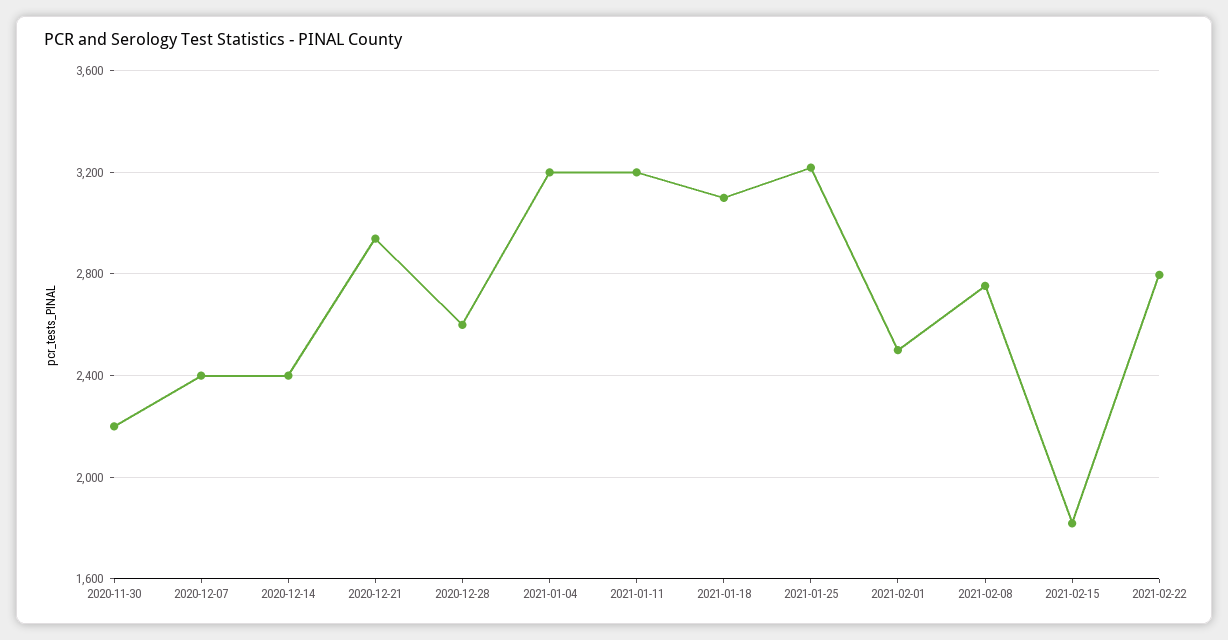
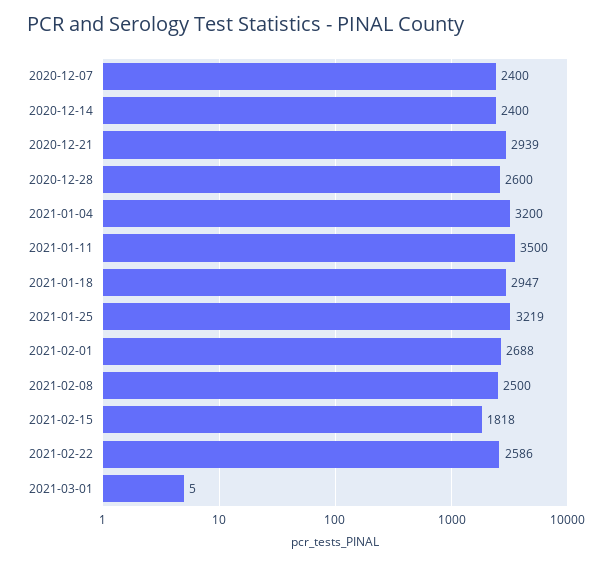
2020-11-30: 2200 -> none
2021-01-11: 3200 -> 3500
2021-01-18: 3100 -> 2947
2021-02-01: 2500 -> 2688
2021-02-08: 2750 -> 2500
2021-02-22: 2800 -> 2586
2021-03-01: none -> 5

